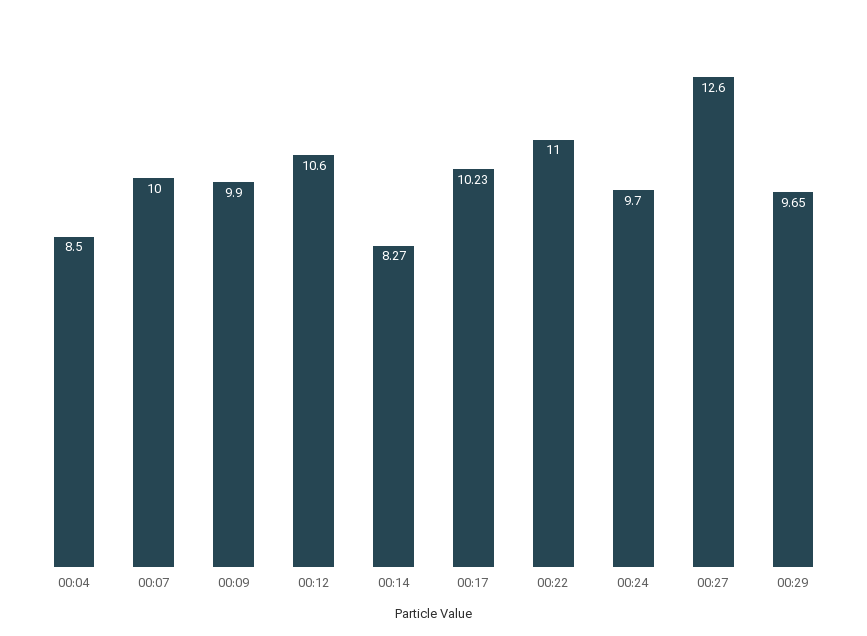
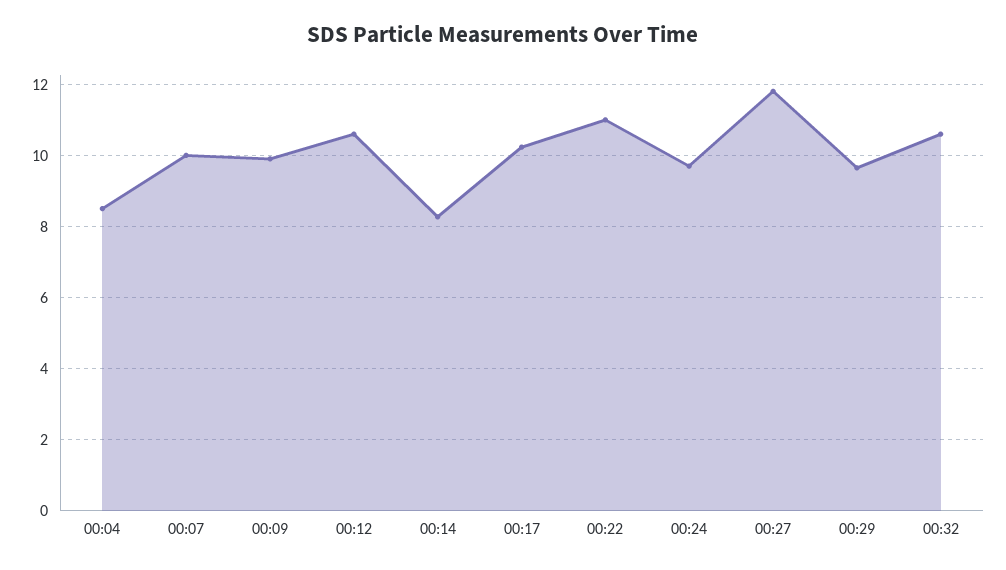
00:27: 12.6 -> 11.8
00:32: none -> 10.6

